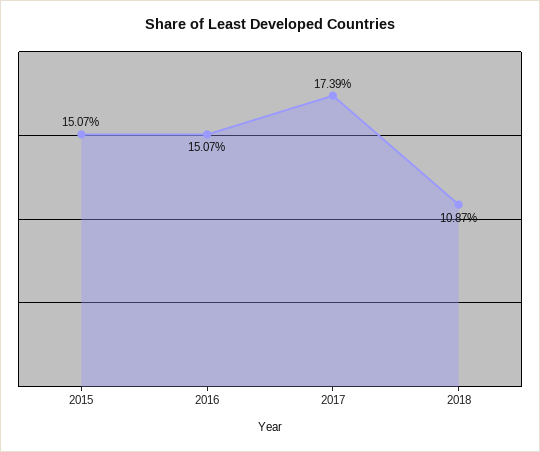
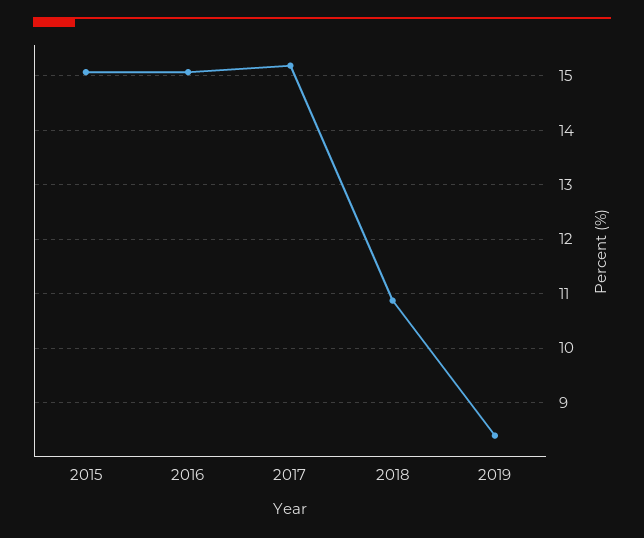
2017: 17.39 -> 15.2
2019: none -> 8.4

